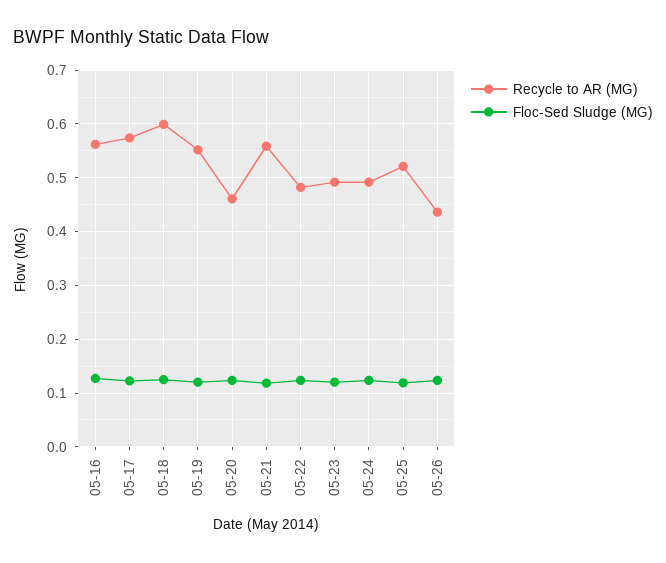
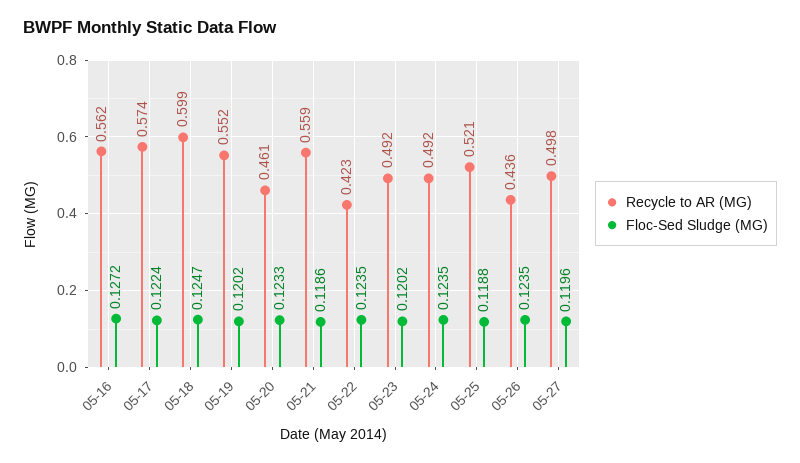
Recycle to AR (MG), 05-22: 0.48 -> 0.423
Recycle to AR (MG), 05-27: none -> 0.498
Floc-Sed Sludge (MG), 05-27: none -> 0.1196

